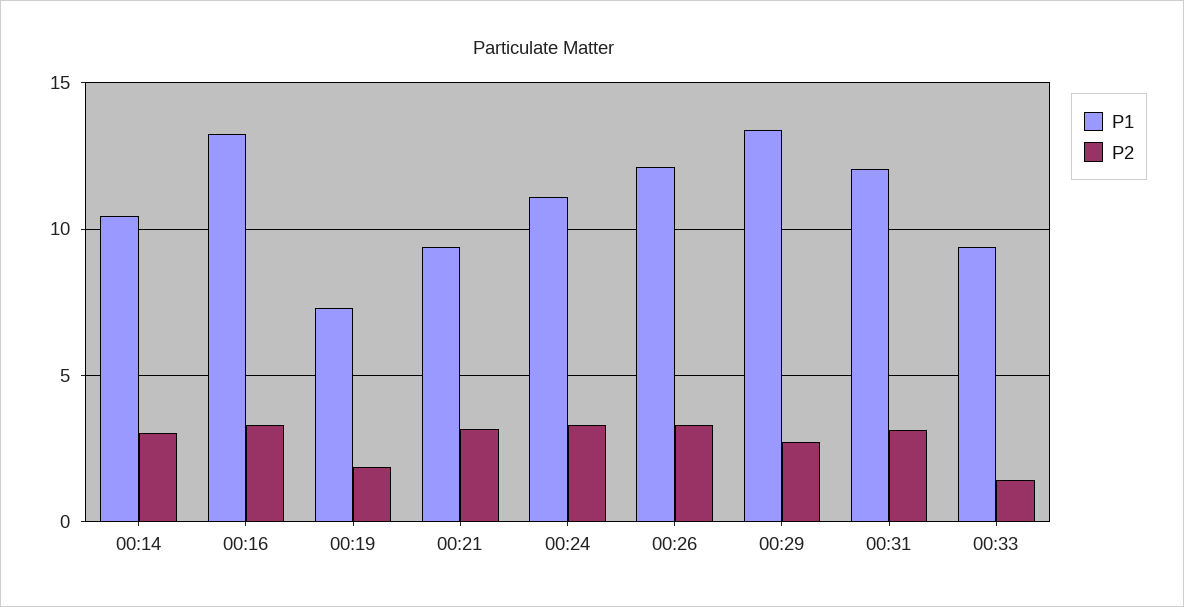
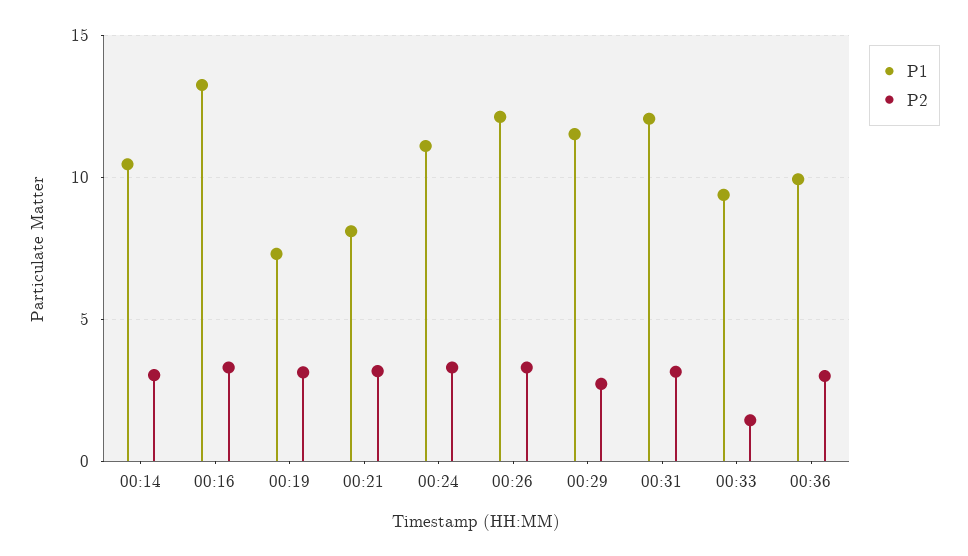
P2, 00:19: 2 -> 3
P1, 00:21: 9.5 -> 8
P1, 00:29: 13.5 -> 11.5
P1, 00:36: none -> 10
P2, 00:36: none -> 3

